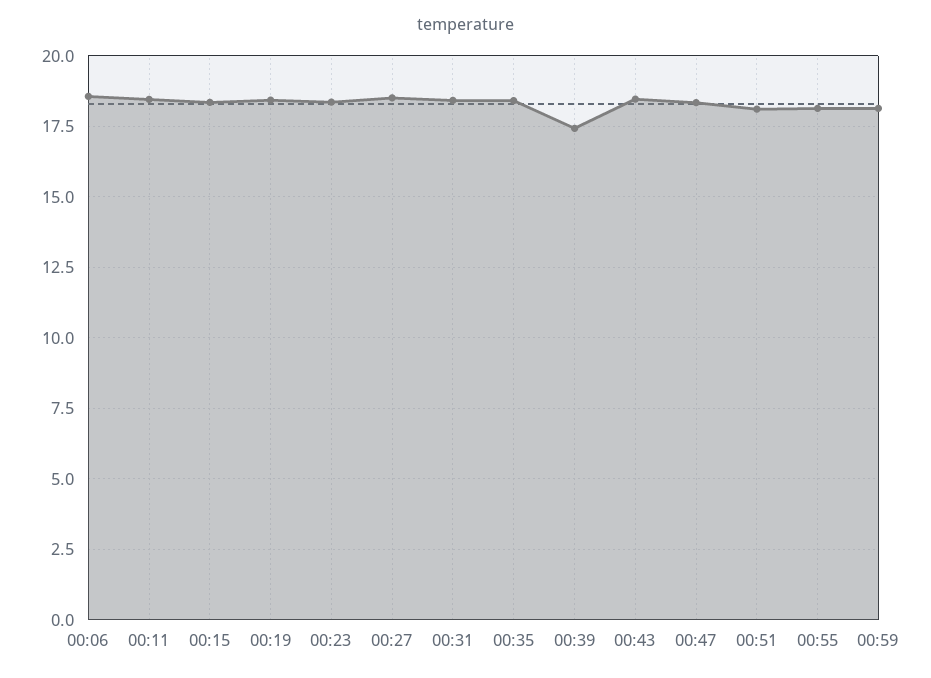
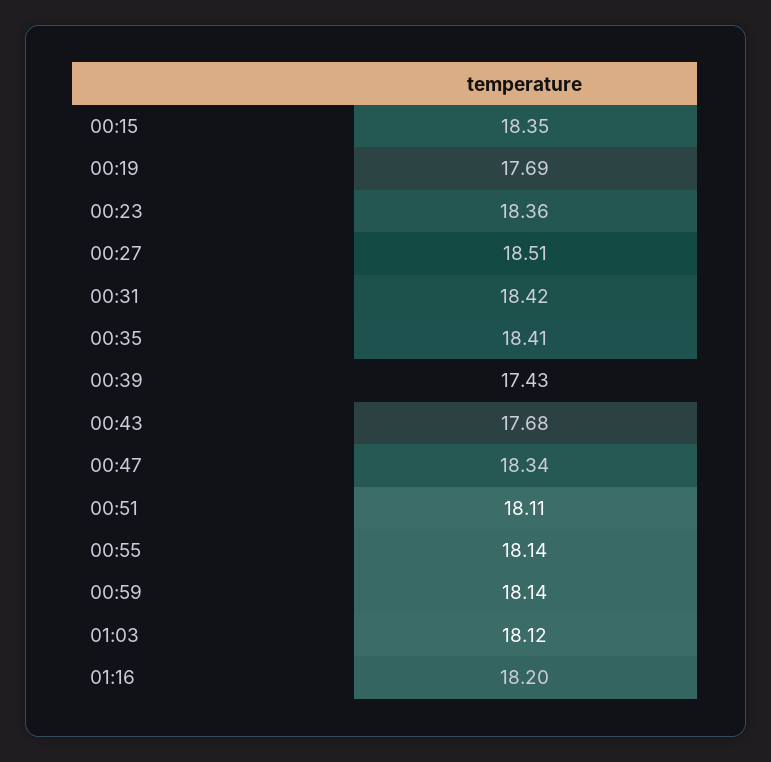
00:06: 18.5 -> none
00:11: 18.5 -> none
00:19: 18.5 -> 17.69
00:43: 18.5 -> 17.68
01:03: none -> 18.12
01:16: none -> 18.2

